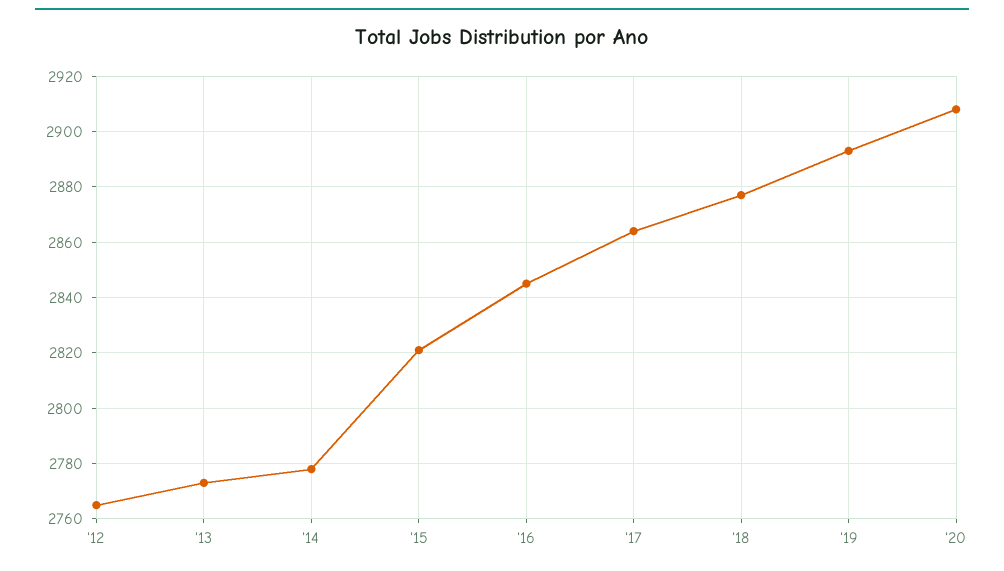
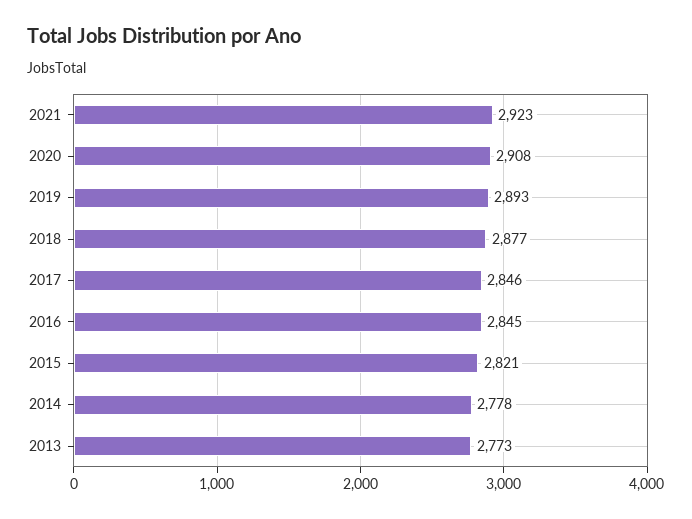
'12: 2765 -> none
'17: 2865 -> 2846
2021: none -> 2923

